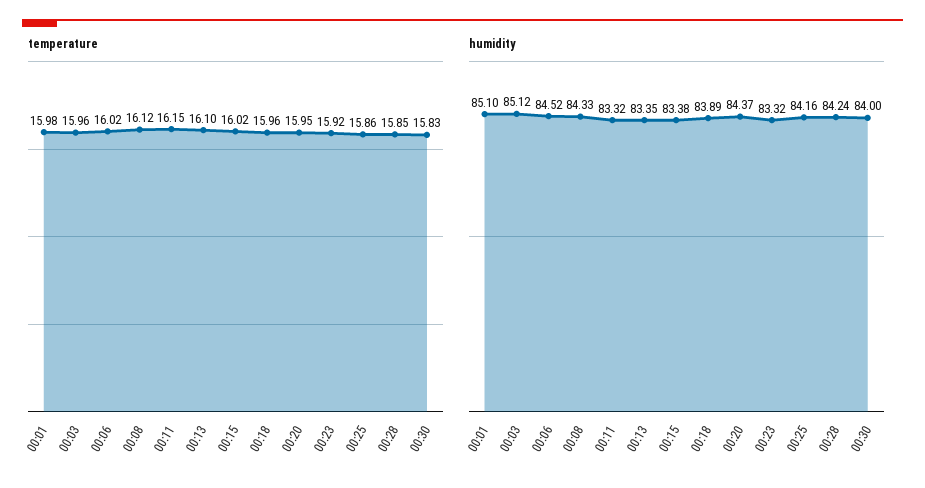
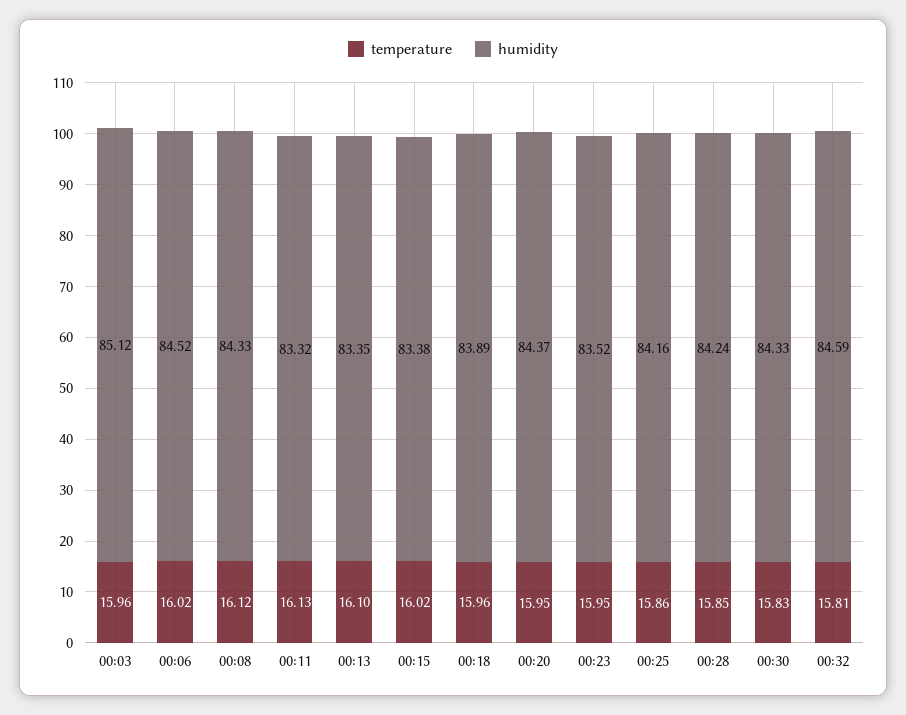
temperature, 00:01: 15.98 -> none
temperature, 00:11: 16.15 -> 16.13
temperature, 00:23: 15.92 -> 15.95
humidity, 00:01: 85.1 -> none
humidity, 00:23: 83.32 -> 83.52
humidity, 00:30: 84 -> 84.33
temperature, 00:32: none -> 15.81
humidity, 00:32: none -> 84.59

